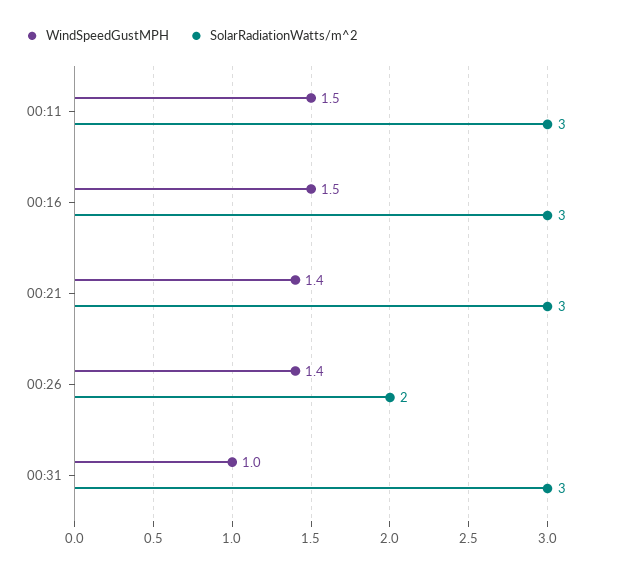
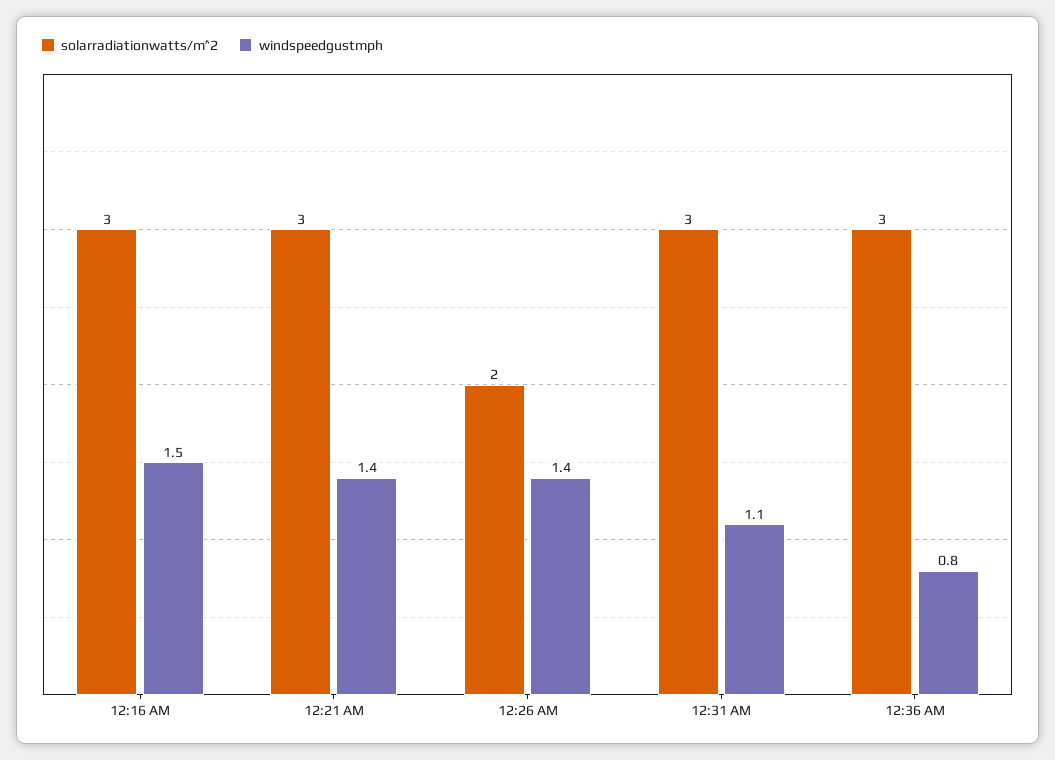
WindSpeedGustMPH, 00:11: 1.5 -> none
SolarRadiationWatts/m^2, 00:11: 3 -> none
WindSpeedGustMPH, 00:31: 1 -> 1.1
SolarRadiationWatts/m^2, 12:36 AM: none -> 3
WindSpeedGustMPH, 12:36 AM: none -> 0.8

